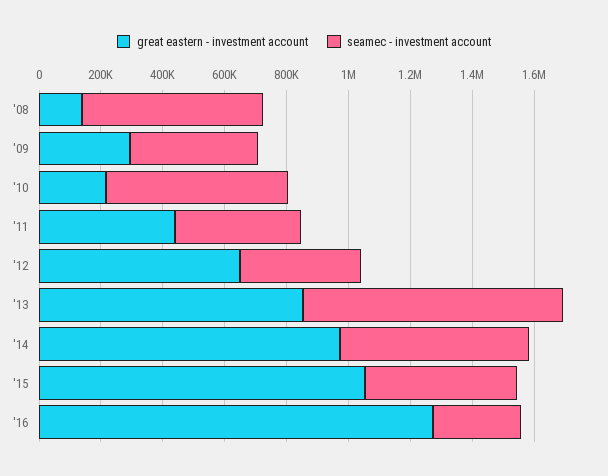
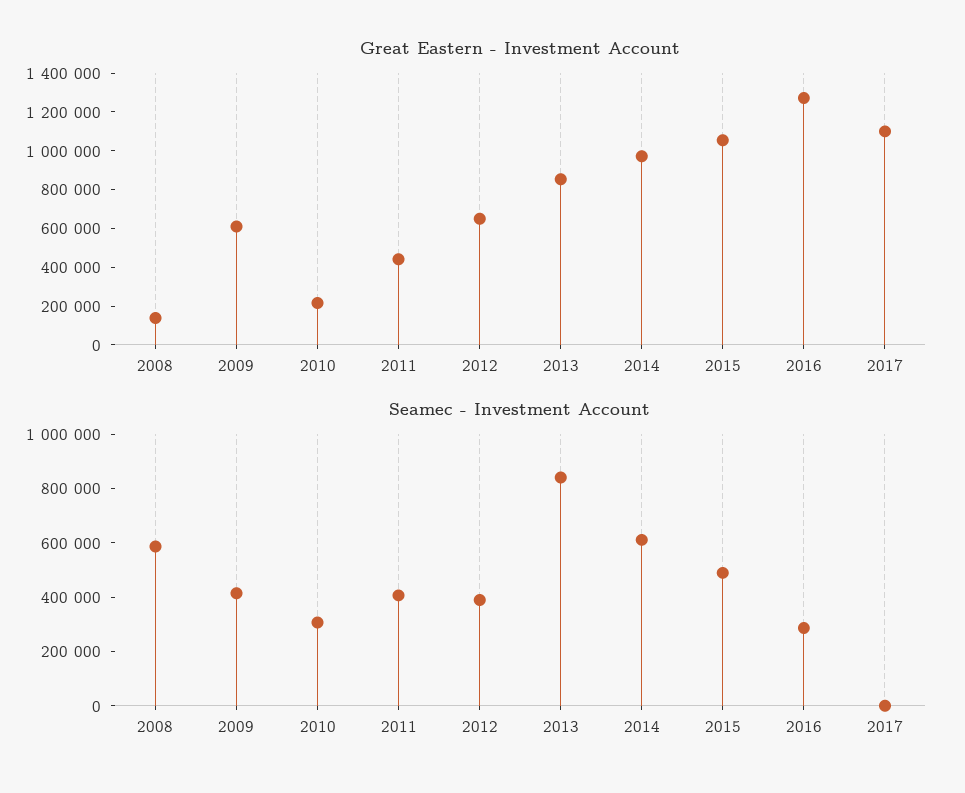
great eastern - investment account, '09: 300000 -> 600000
seamec - investment account, '10: 600000 -> 300000
great eastern - investment account, 2017: none -> 1100000
seamec - investment account, 2017: none -> 0

